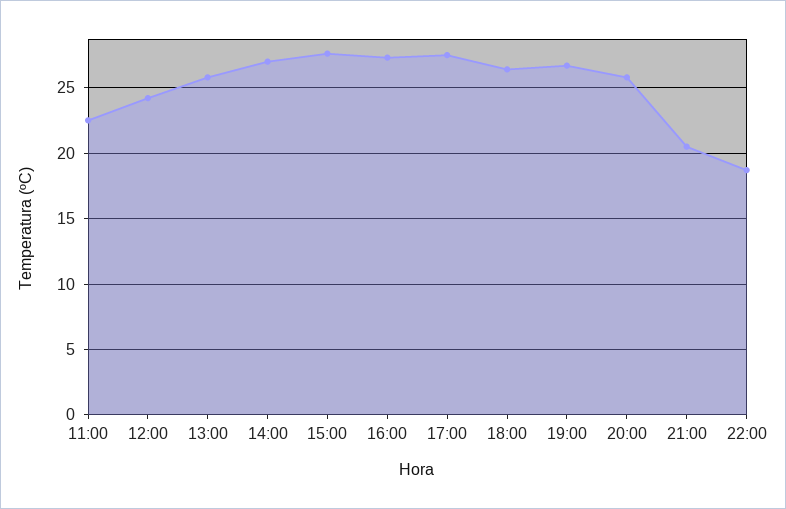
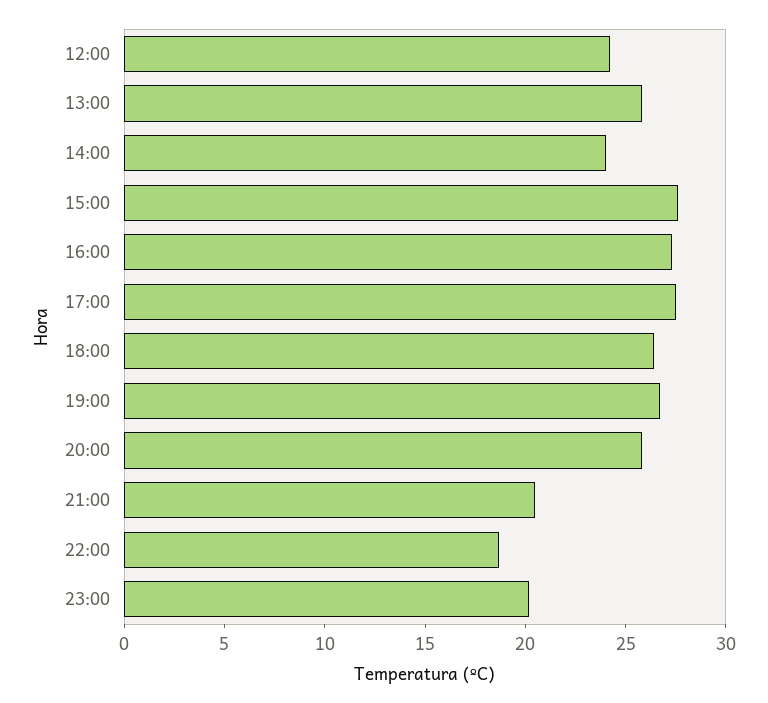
11:00: 22.5 -> none
14:00: 27 -> 24
23:00: none -> 20

